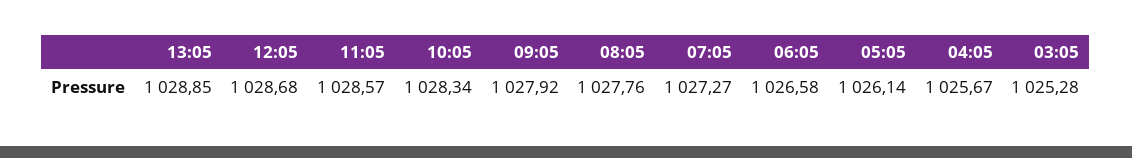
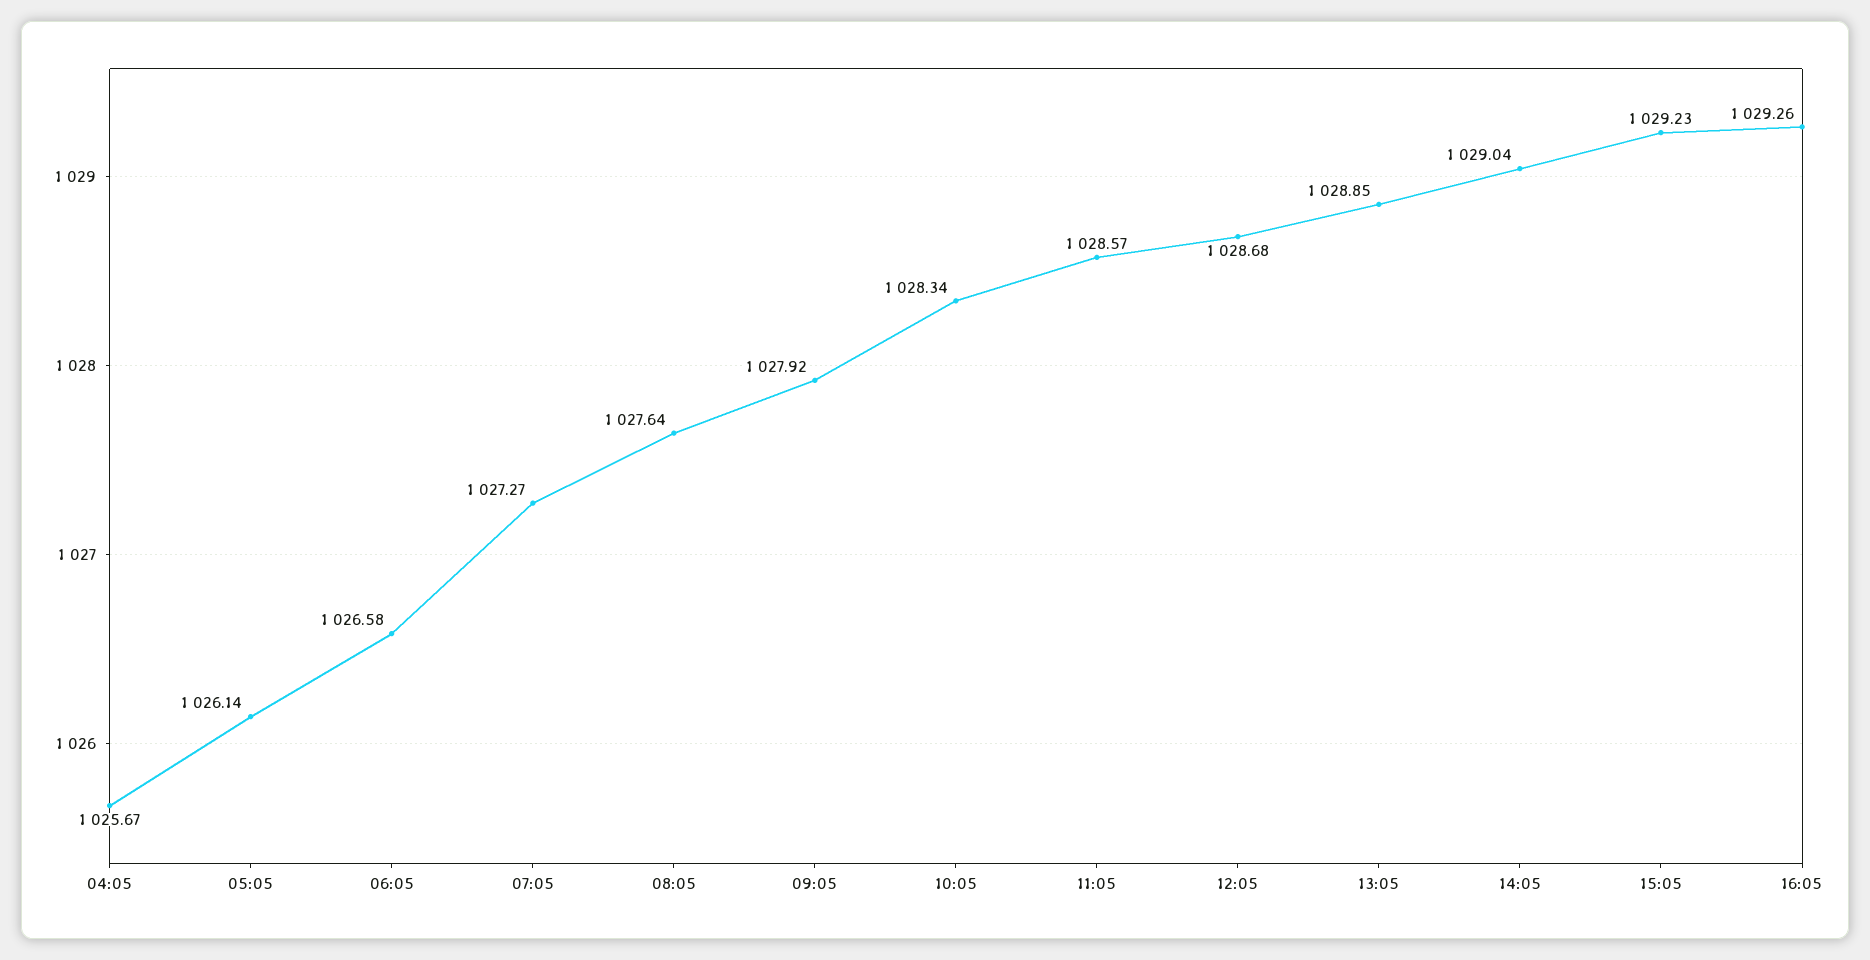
08:05: 1027.76 -> 1027.64
03:05: 1025.28 -> none
14:05: none -> 1029.04
15:05: none -> 1029.23
16:05: none -> 1029.26

